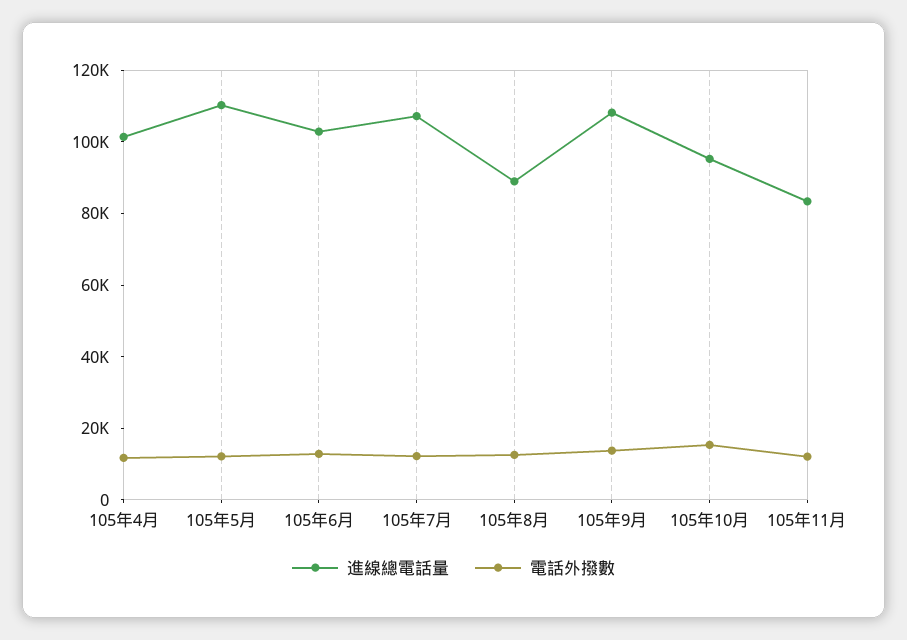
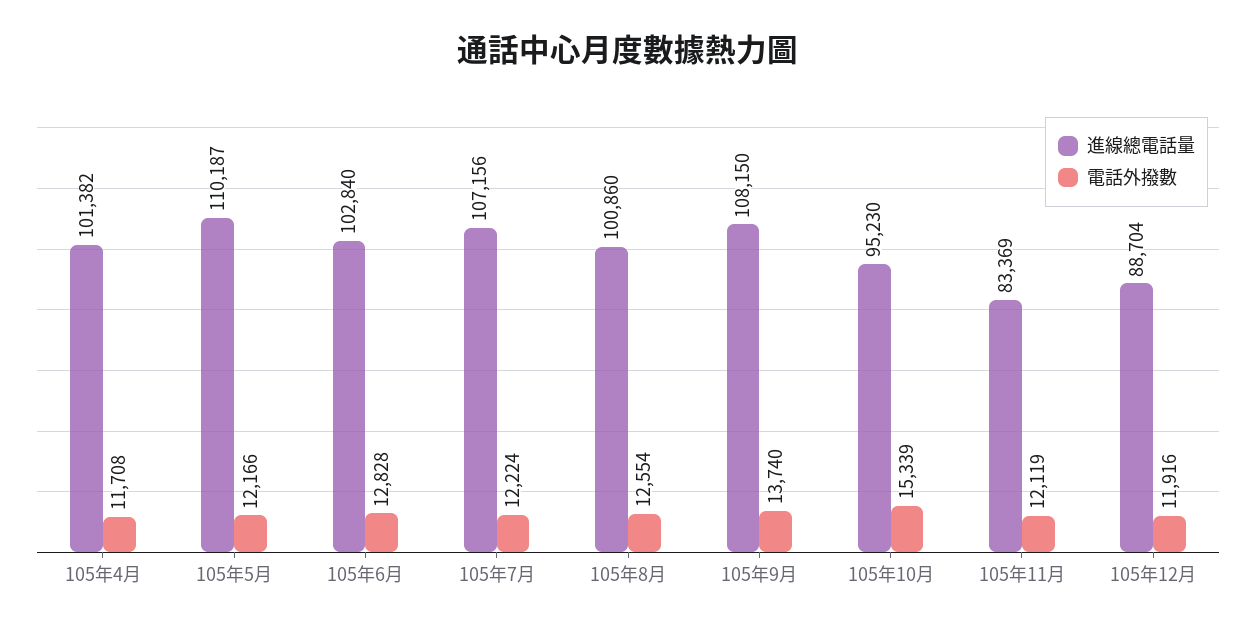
進線總電話量, 105年8月: 90000 -> 100860
進線總電話量, 105年12月: none -> 88704
電話外撥數, 105年12月: none -> 11916

